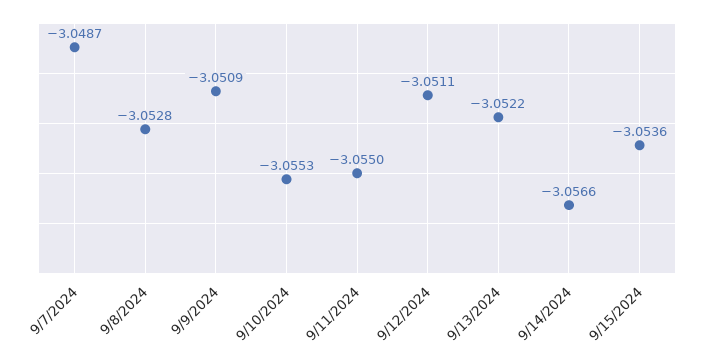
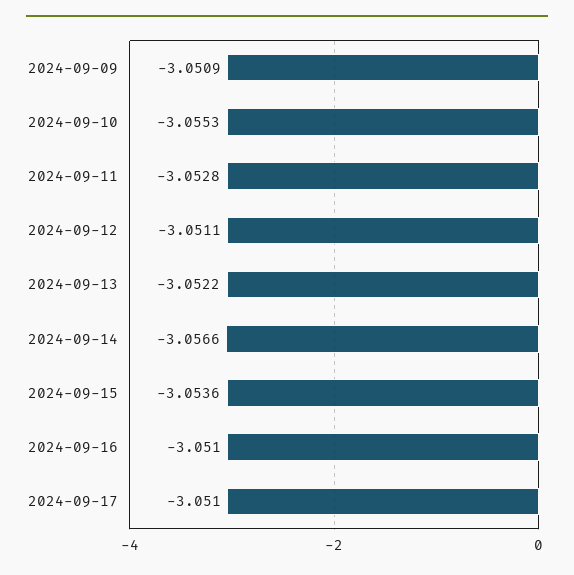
9/7/2024: -3.0487 -> none
9/8/2024: -3.0528 -> none
9/11/2024: -3.055 -> -3.0528
2024-09-16: none -> -3.051
2024-09-17: none -> -3.051

